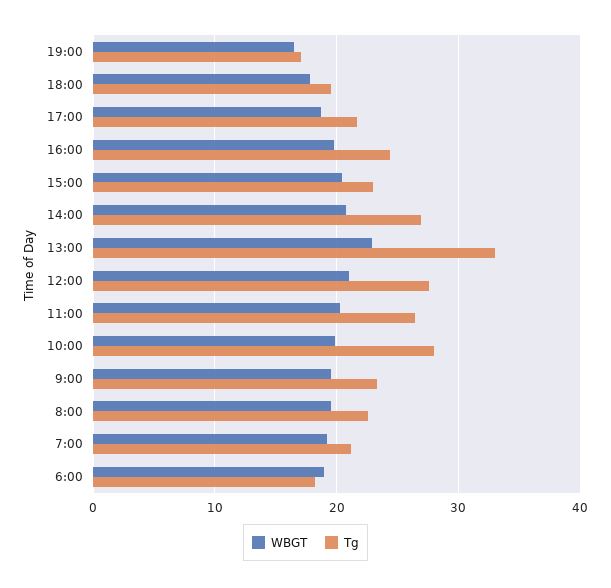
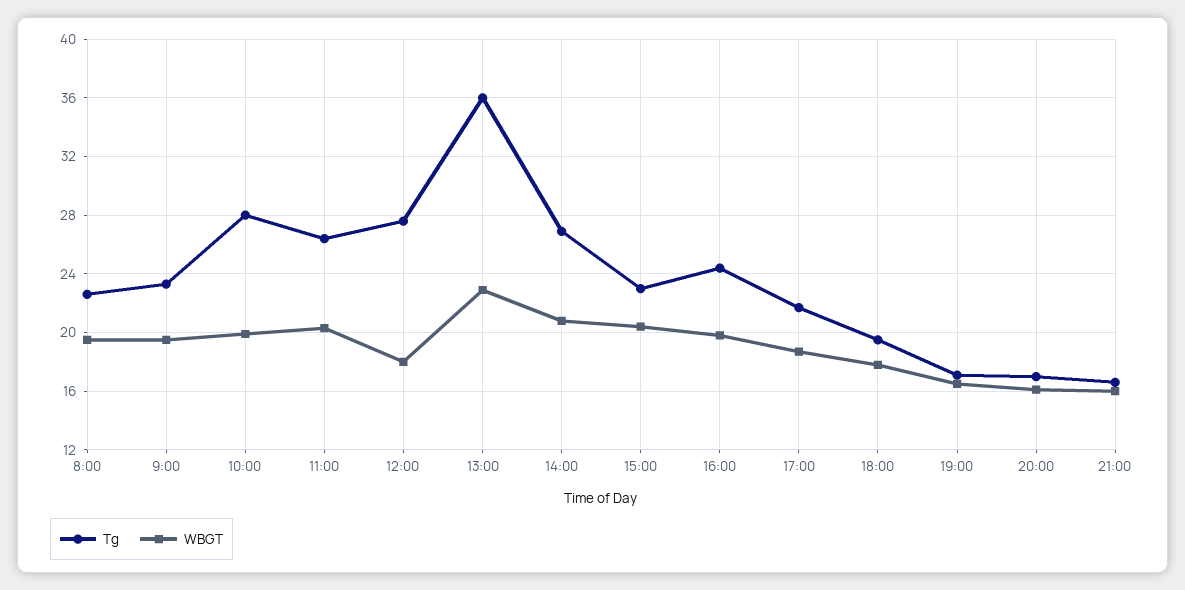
Tg, 13:00: 33 -> 36
WBGT, 12:00: 21 -> 18
WBGT, 7:00: 19 -> none
Tg, 7:00: 21 -> none
WBGT, 6:00: 19 -> none
Tg, 6:00: 18 -> none
Tg, 20:00: none -> 17
WBGT, 20:00: none -> 16
Tg, 21:00: none -> 16.5
WBGT, 21:00: none -> 16

